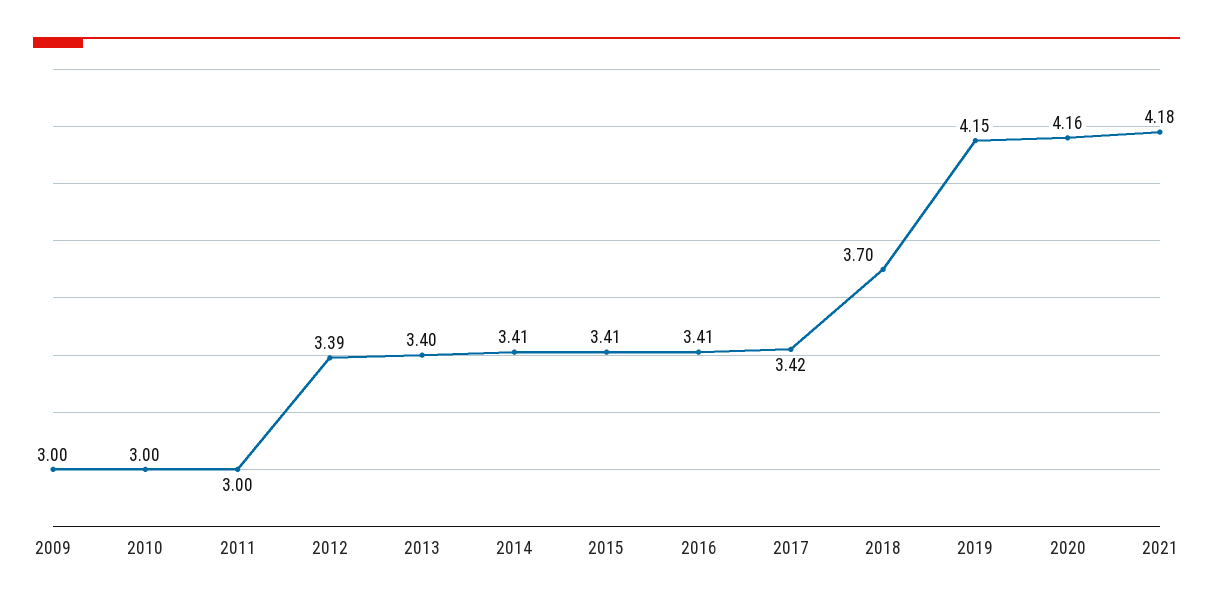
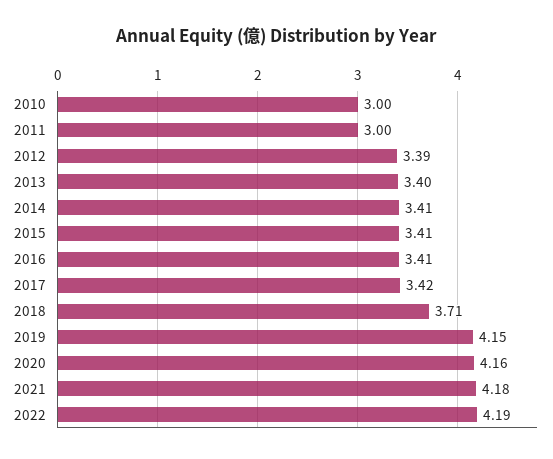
2009: 3 -> none
2018: 3.7 -> 3.71
2022: none -> 4.19

